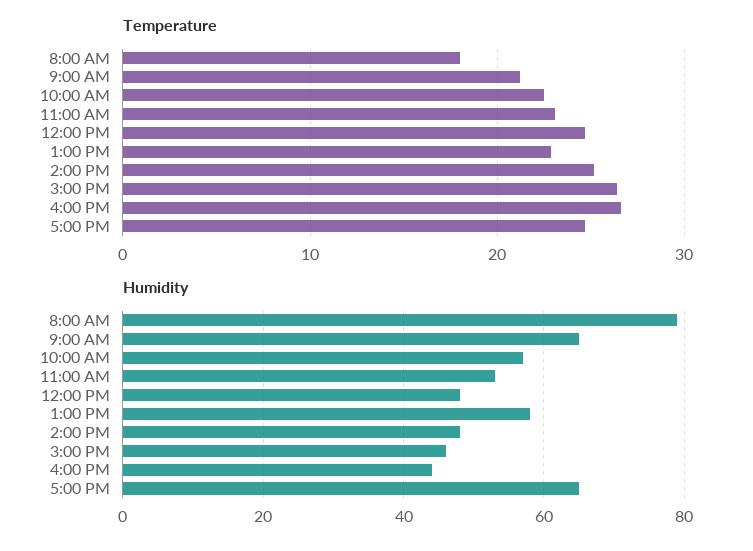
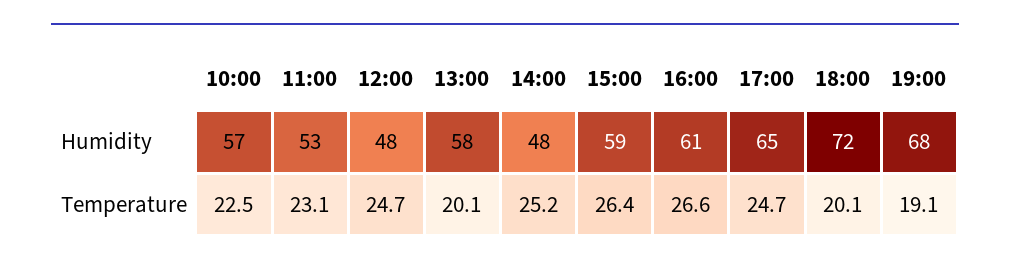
Temperature, 8:00 AM: 18 -> none
Temperature, 9:00 AM: 21 -> none
Temperature, 1:00 PM: 23 -> 20.1
Humidity, 8:00 AM: 80 -> none
Humidity, 9:00 AM: 65 -> none
Humidity, 3:00 PM: 45 -> 59
Humidity, 4:00 PM: 45 -> 61
Humidity, 18:00: none -> 72
Humidity, 19:00: none -> 68
Temperature, 18:00: none -> 20.1
Temperature, 19:00: none -> 19.1

